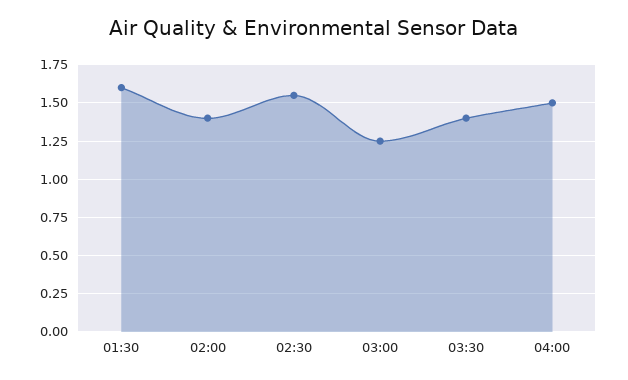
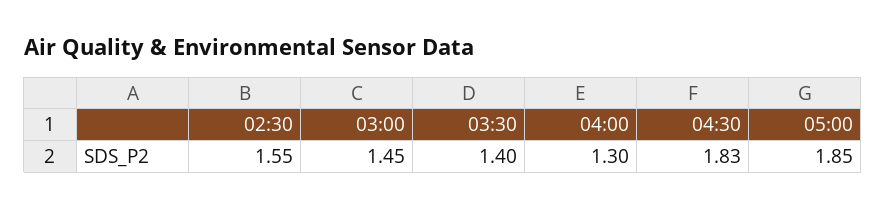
01:30: 1.6 -> none
02:00: 1.4 -> none
03:00: 1.25 -> 1.45
04:00: 1.5 -> 1.3
04:30: none -> 1.83
05:00: none -> 1.85

